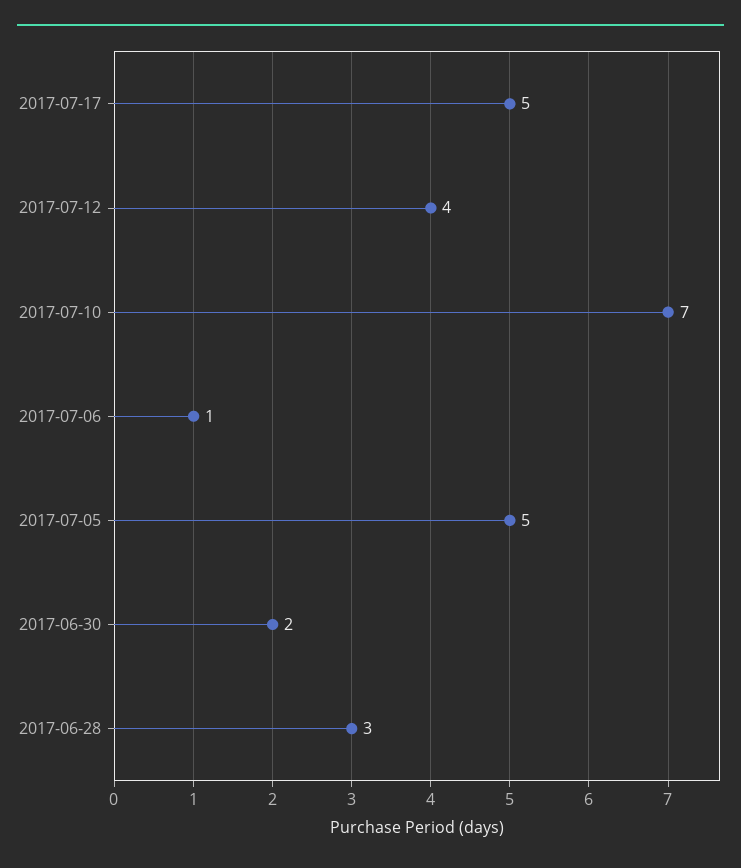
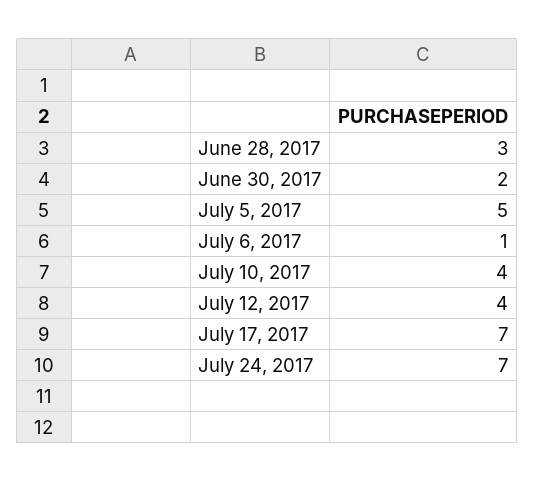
2017-07-17: 5 -> 7
2017-07-10: 7 -> 4
July 24, 2017: none -> 7

